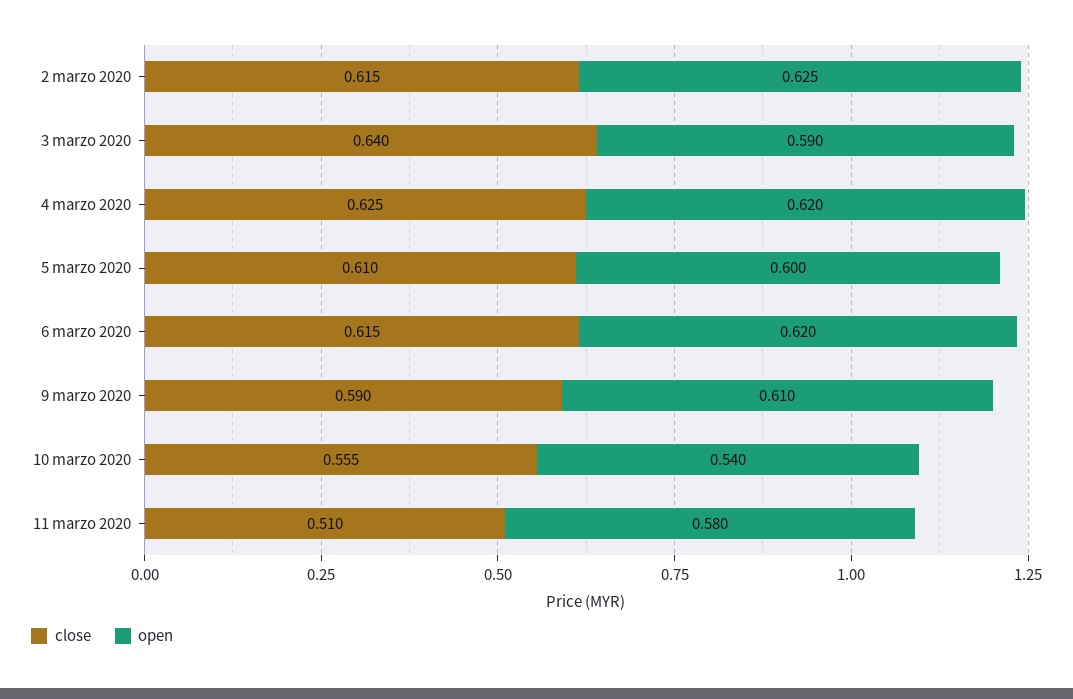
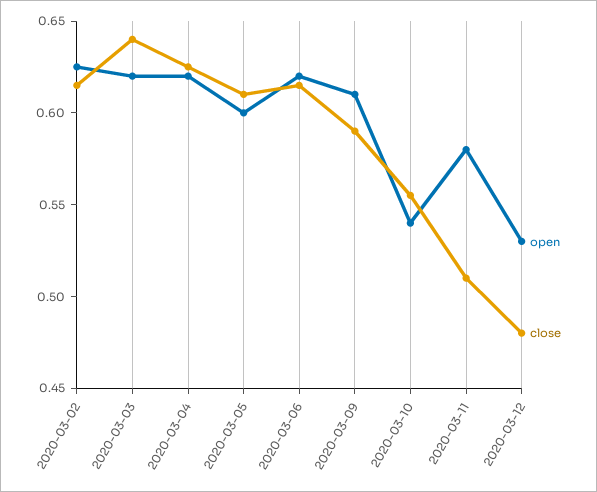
open, 3 marzo 2020: 0.59 -> 0.62
open, 2020-03-12: none -> 0.53
close, 2020-03-12: none -> 0.48

